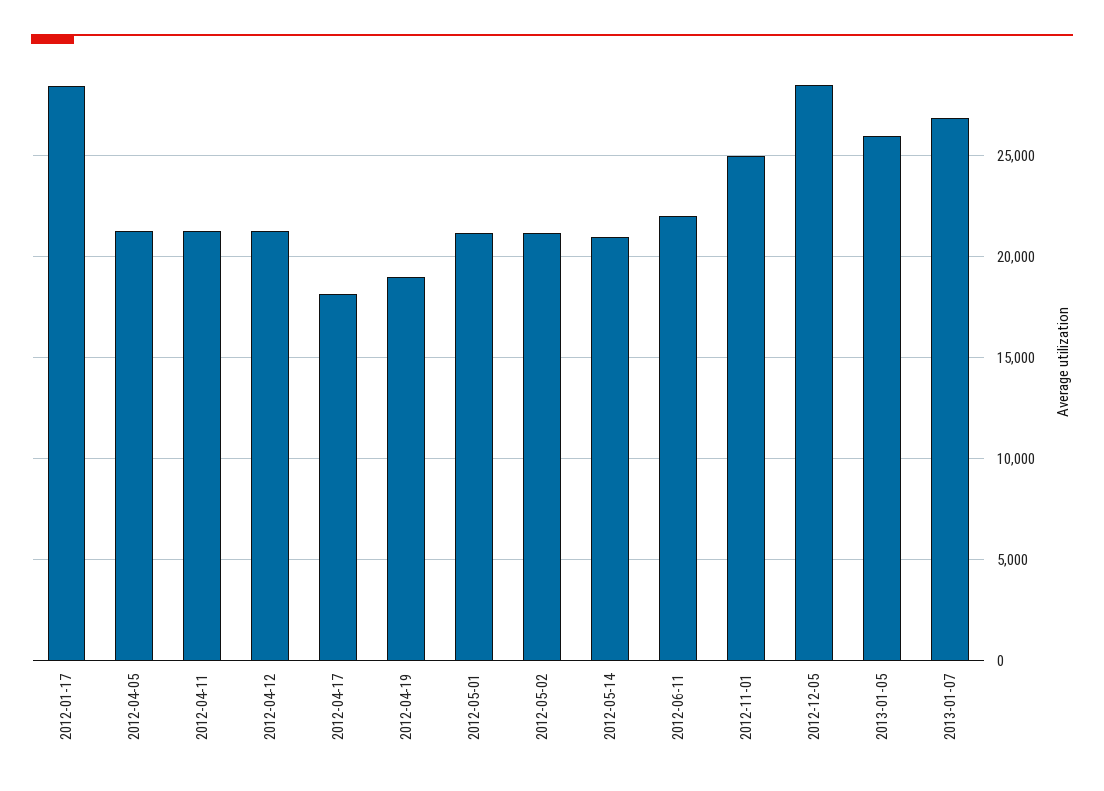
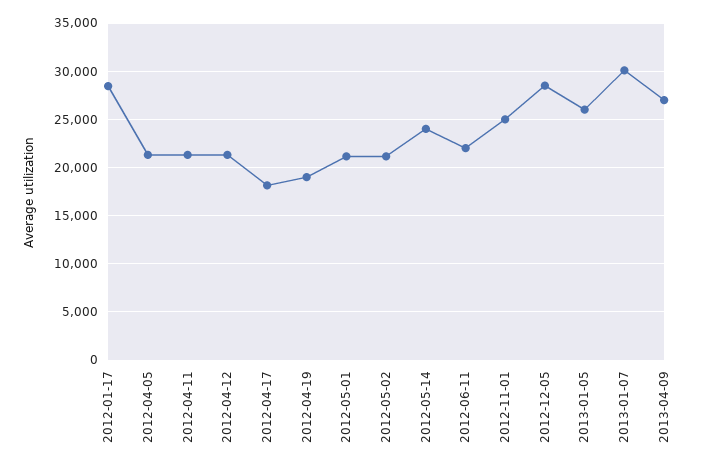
2012-05-14: 21000 -> 24000
2013-01-07: 27000 -> 30000
2013-04-09: none -> 27000

